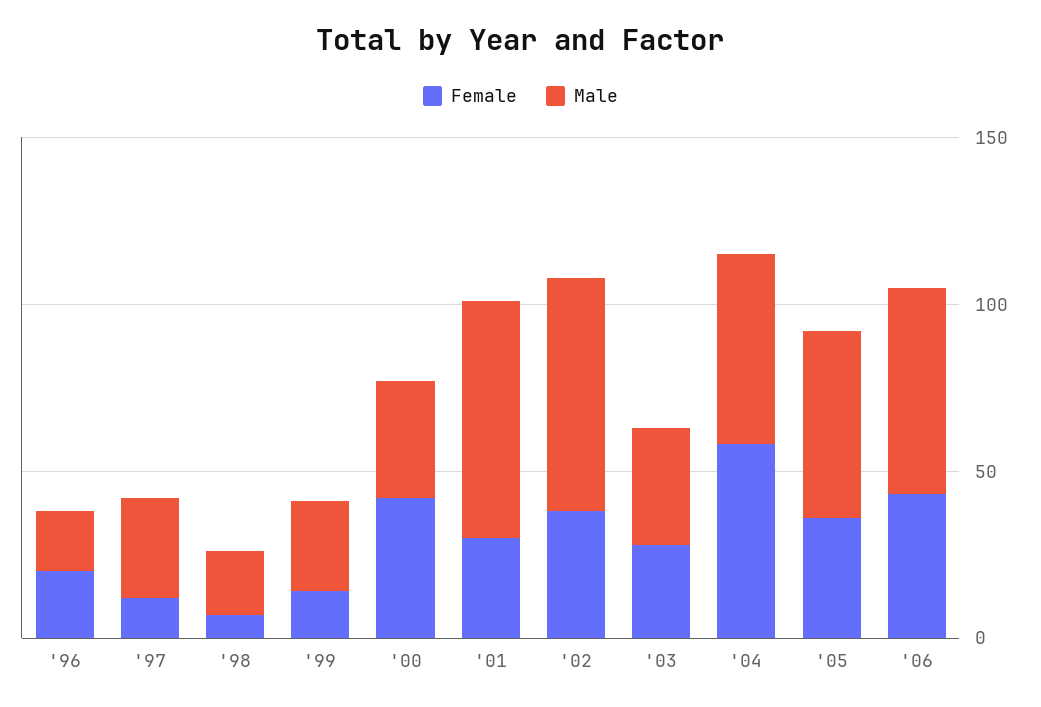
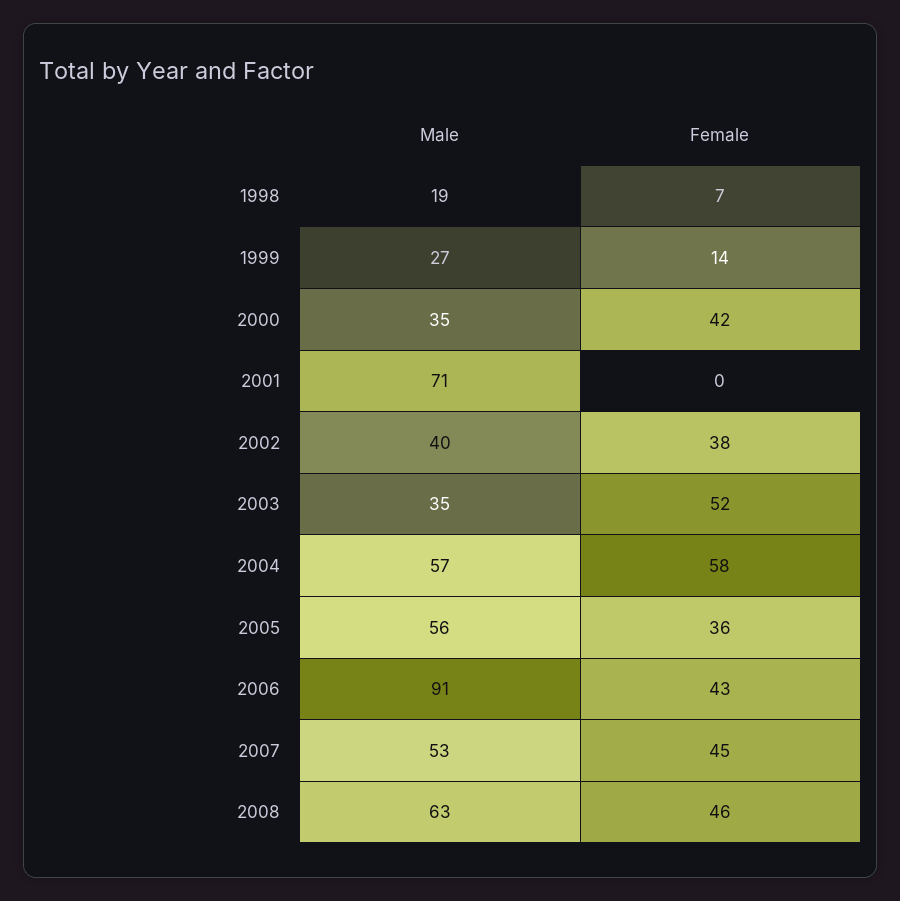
Female, '96: 20 -> none
Male, '96: 20 -> none
Female, '97: 10 -> none
Male, '97: 30 -> none
Female, '01: 30 -> 0
Male, '02: 70 -> 40
Female, '03: 30 -> 52
Male, '06: 60 -> 91
Male, 2007: none -> 53
Female, 2007: none -> 45
Male, 2008: none -> 63
Female, 2008: none -> 46

